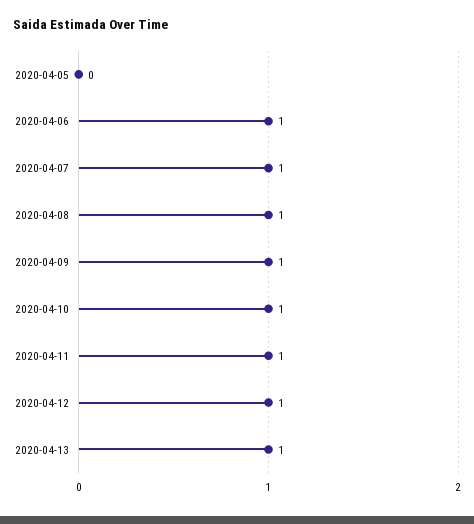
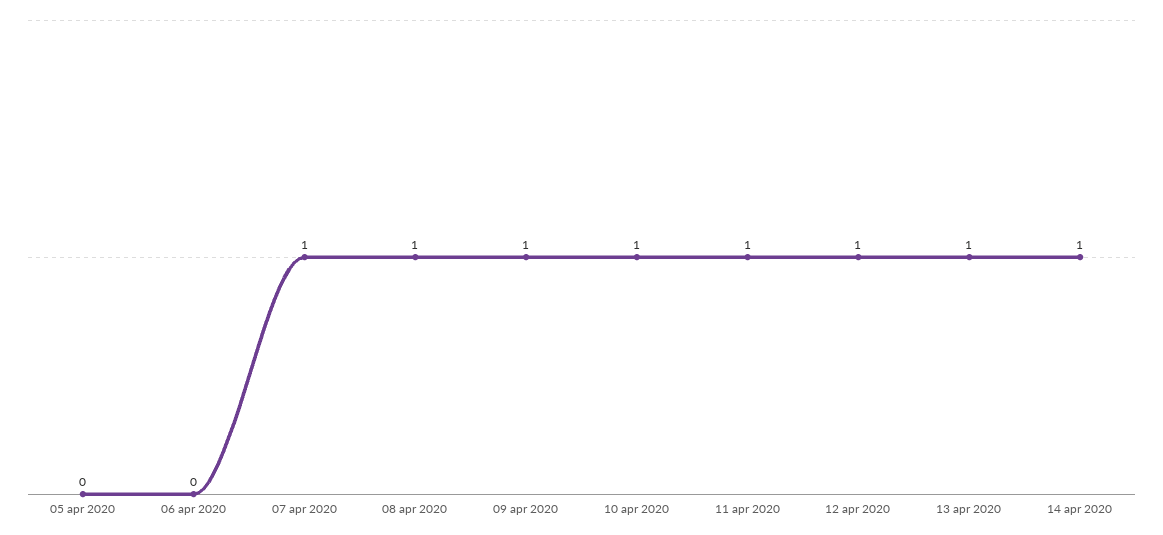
2020-04-06: 1 -> 0
14 apr 2020: none -> 1

